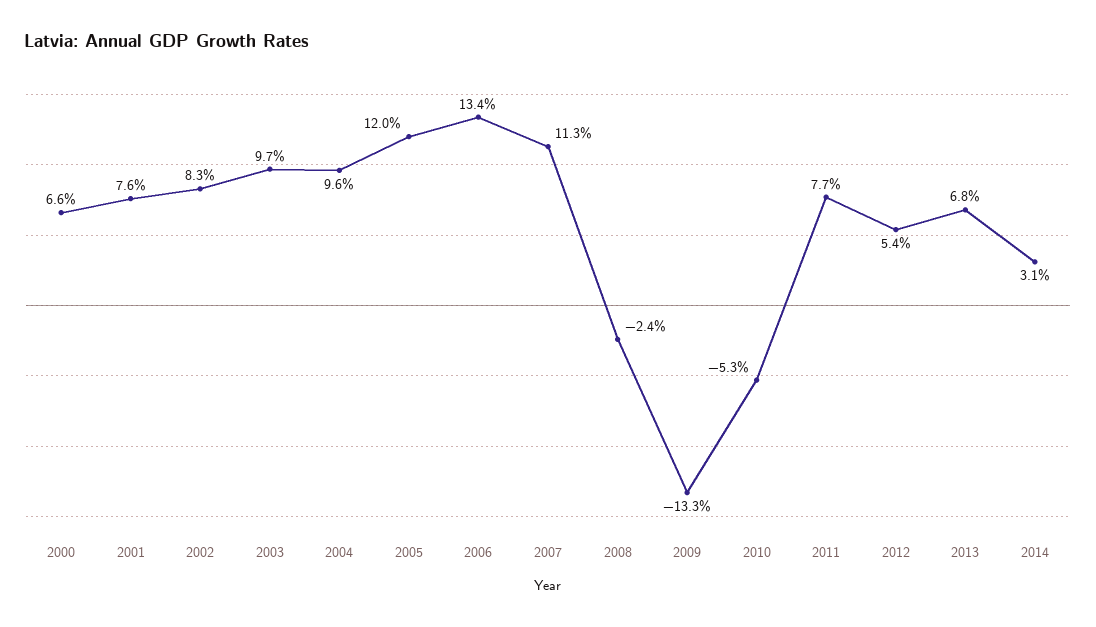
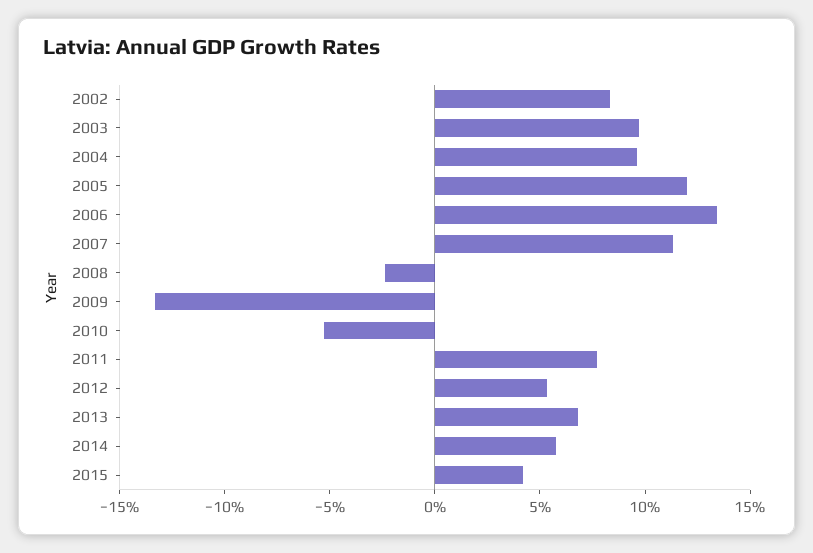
2000: 6.6 -> none
2001: 7.6 -> none
2014: 3.1 -> 6
2015: none -> 4

